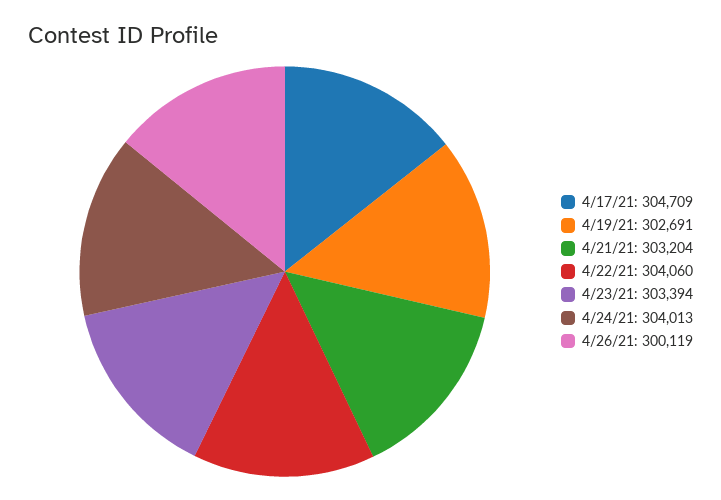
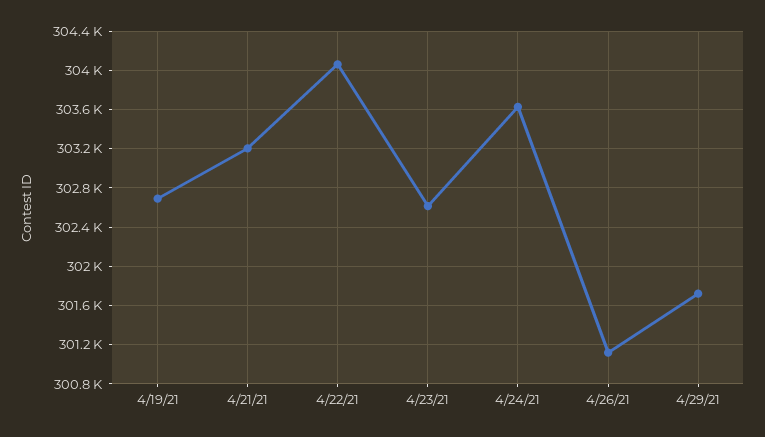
4/17/21: 304709 -> none
4/23/21: 303394 -> 302600
4/24/21: 304013 -> 303600
4/26/21: 300119 -> 301100
4/29/21: none -> 301700

